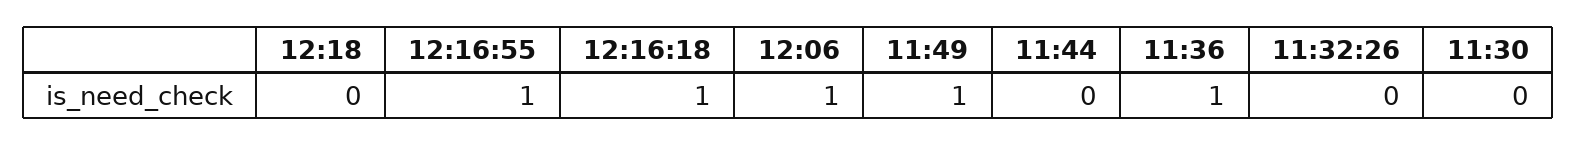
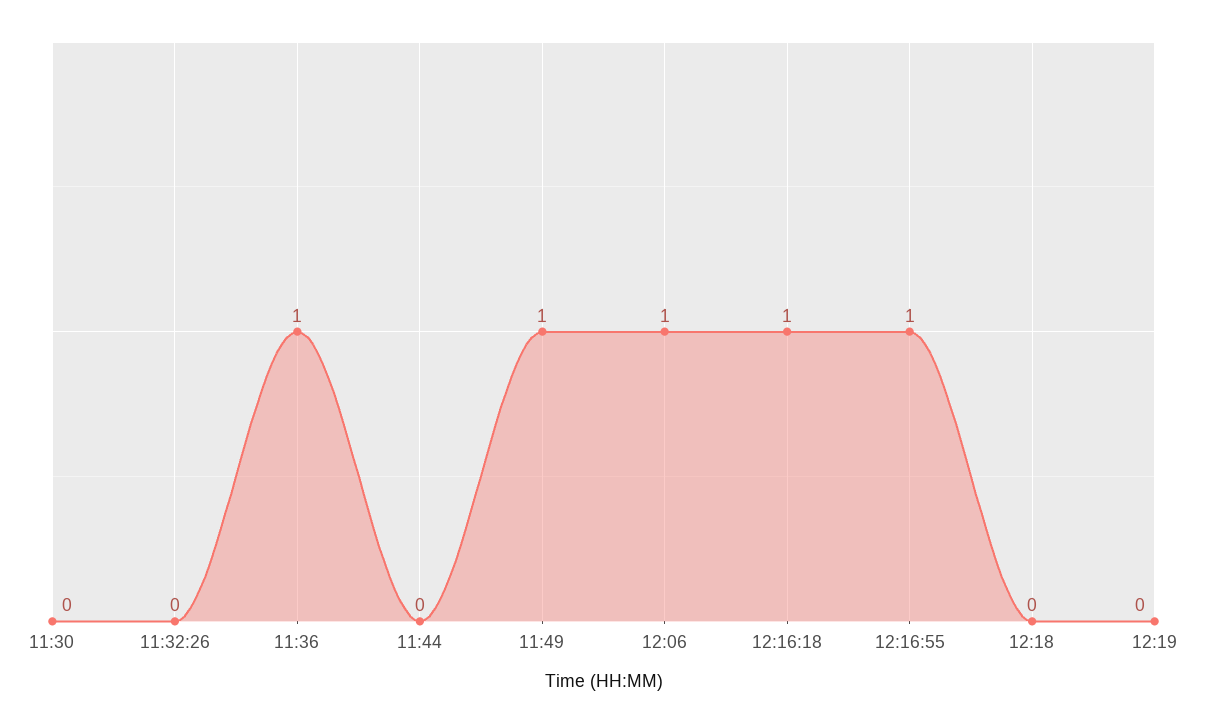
12:19: none -> 0

